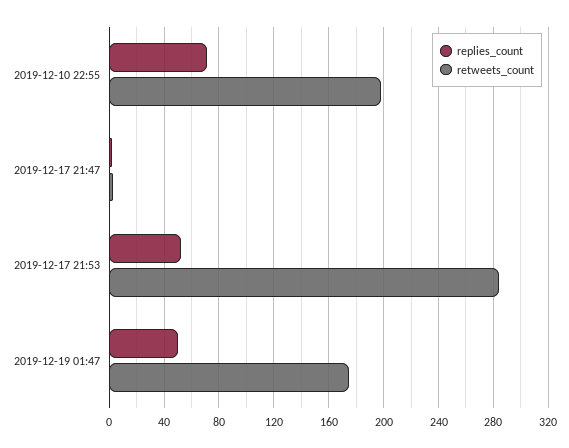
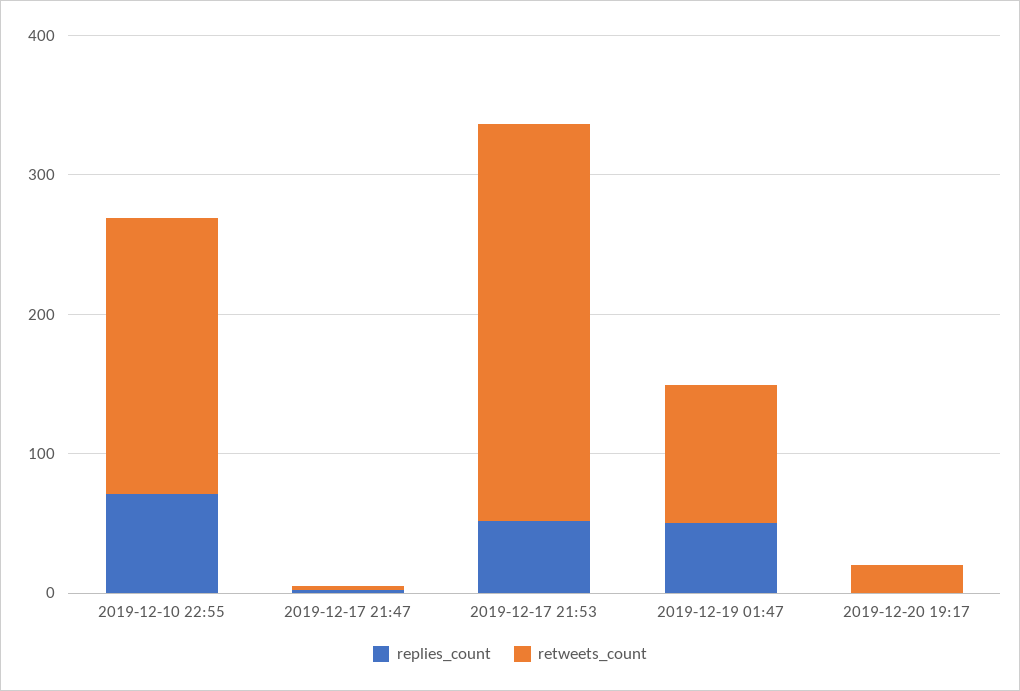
retweets_count, 2019-12-19 01:47: 175 -> 100
replies_count, 2019-12-20 19:17: none -> 0
retweets_count, 2019-12-20 19:17: none -> 20

